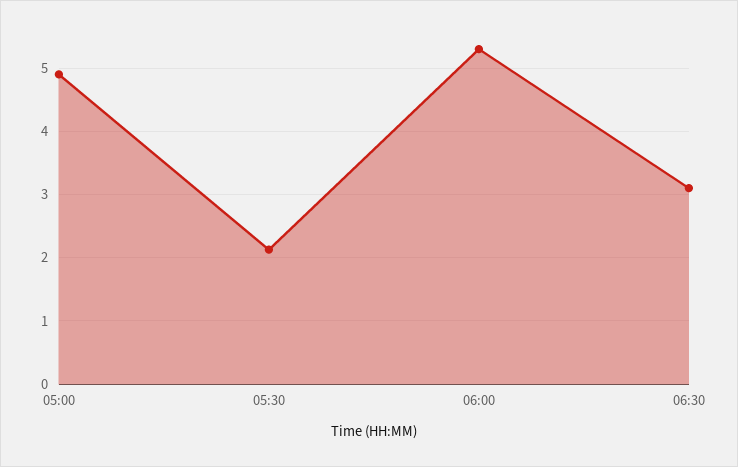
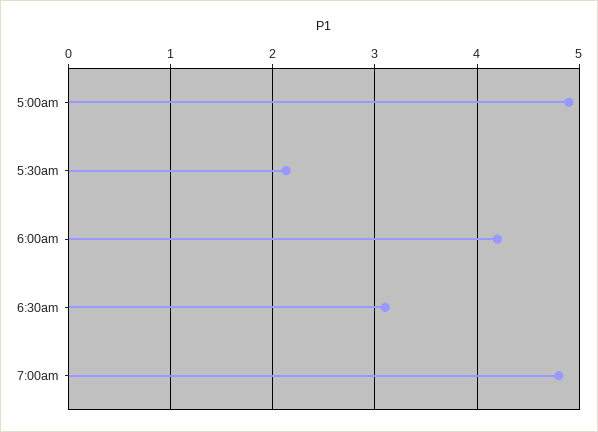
06:00: 5.3 -> 4.2
7:00am: none -> 4.8

